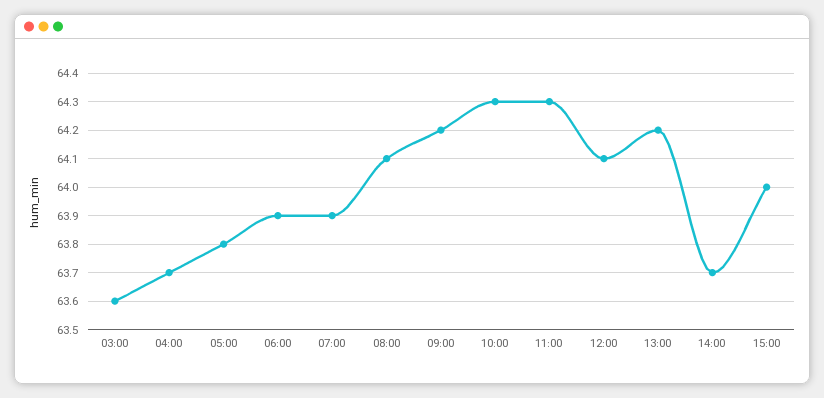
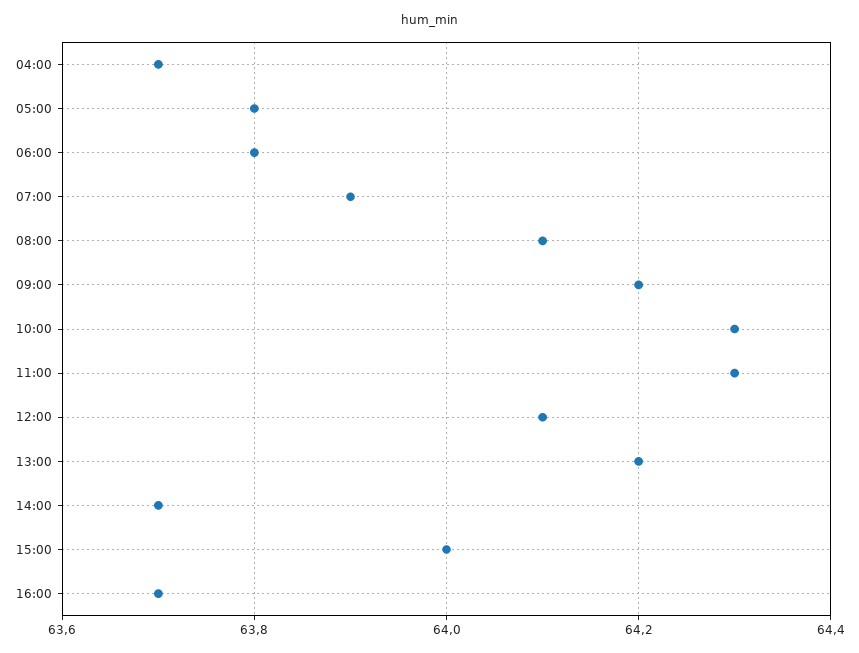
03:00: 63.6 -> none
06:00: 63.9 -> 63.8
16:00: none -> 63.7

